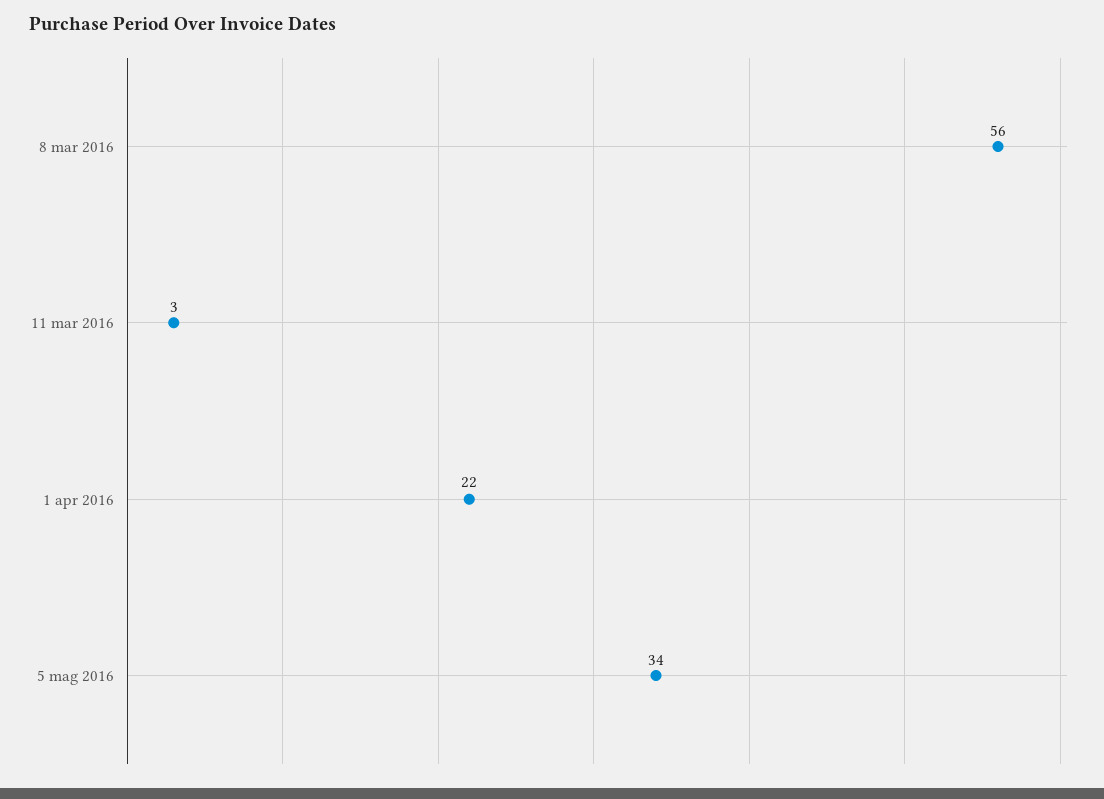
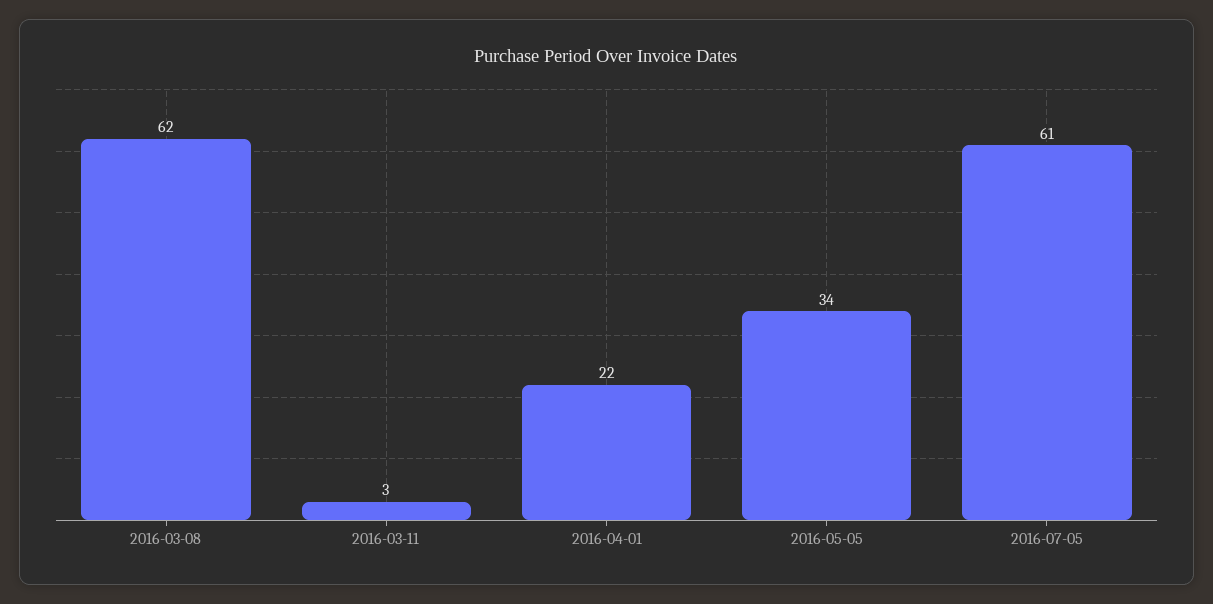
8 mar 2016: 56 -> 62
2016-07-05: none -> 61

